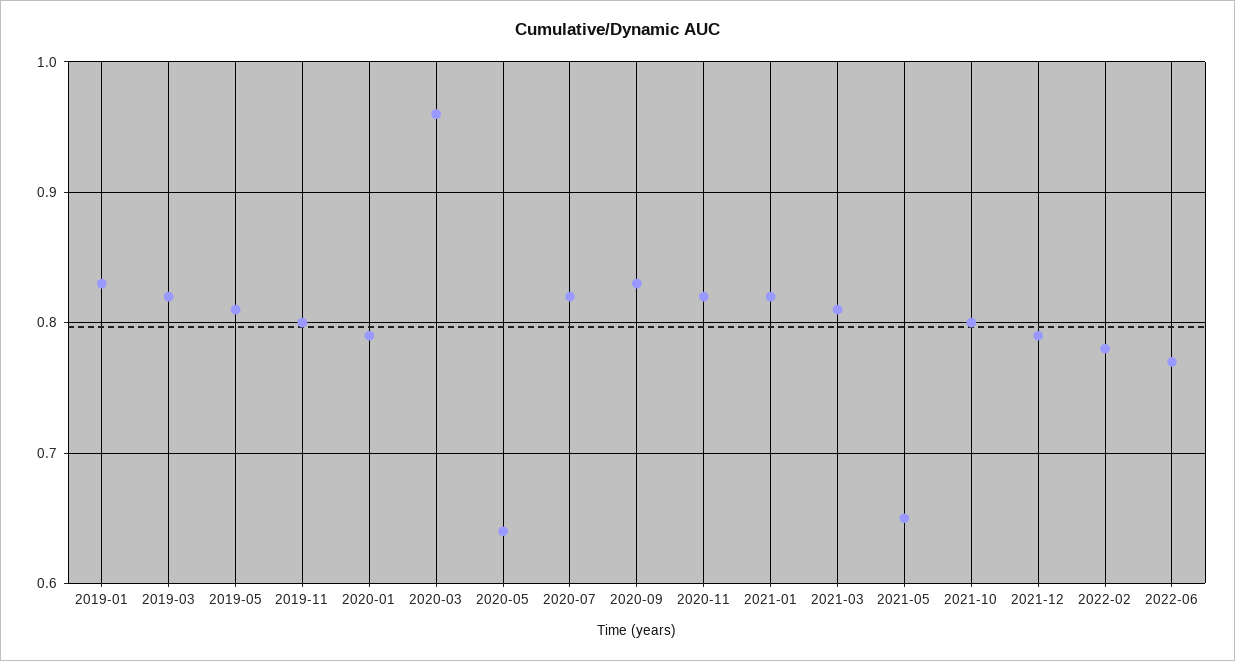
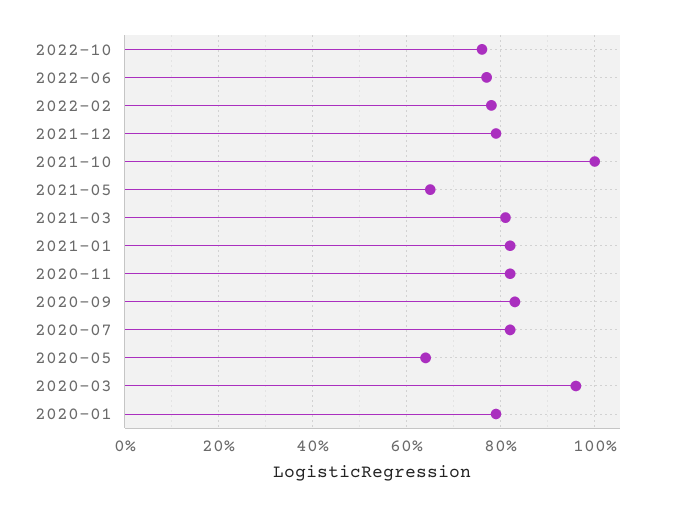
2019-01: 0.83 -> none
2019-03: 0.82 -> none
2019-05: 0.81 -> none
2019-11: 0.8 -> none
2021-10: 0.8 -> 1
2022-10: none -> 0.75

